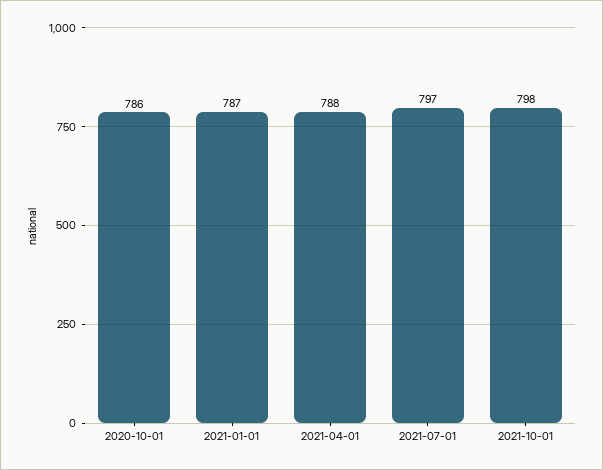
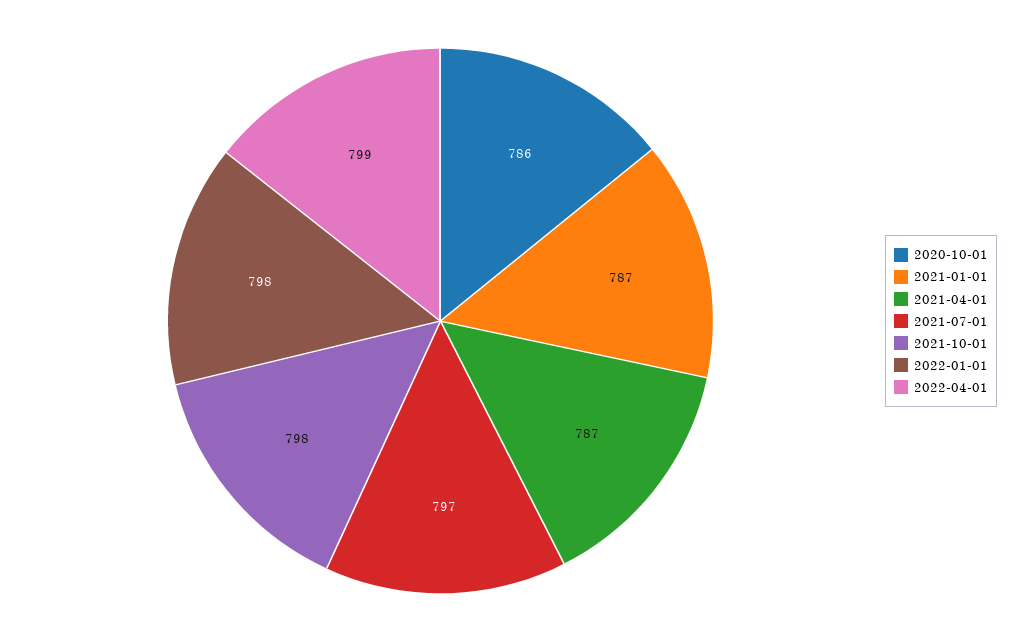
2021-04-01: 788 -> 787
2022-01-01: none -> 798
2022-04-01: none -> 799

